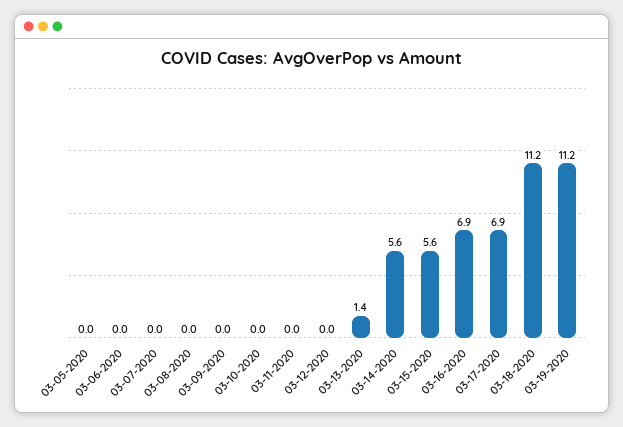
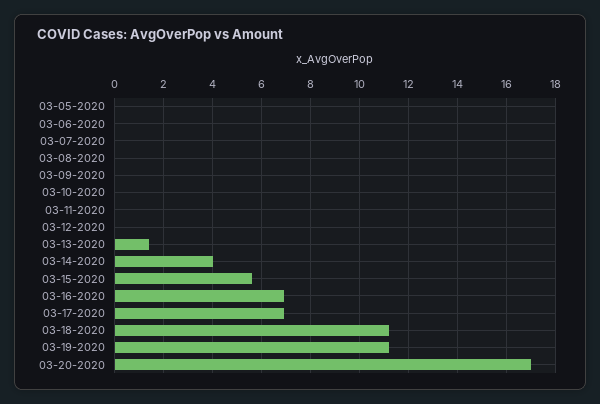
03-14-2020: 5.6 -> 4
03-20-2020: none -> 17

